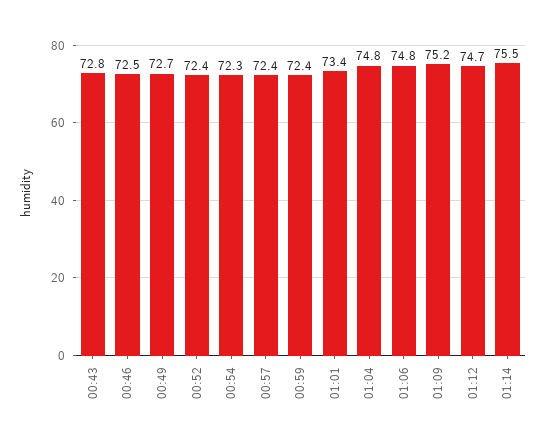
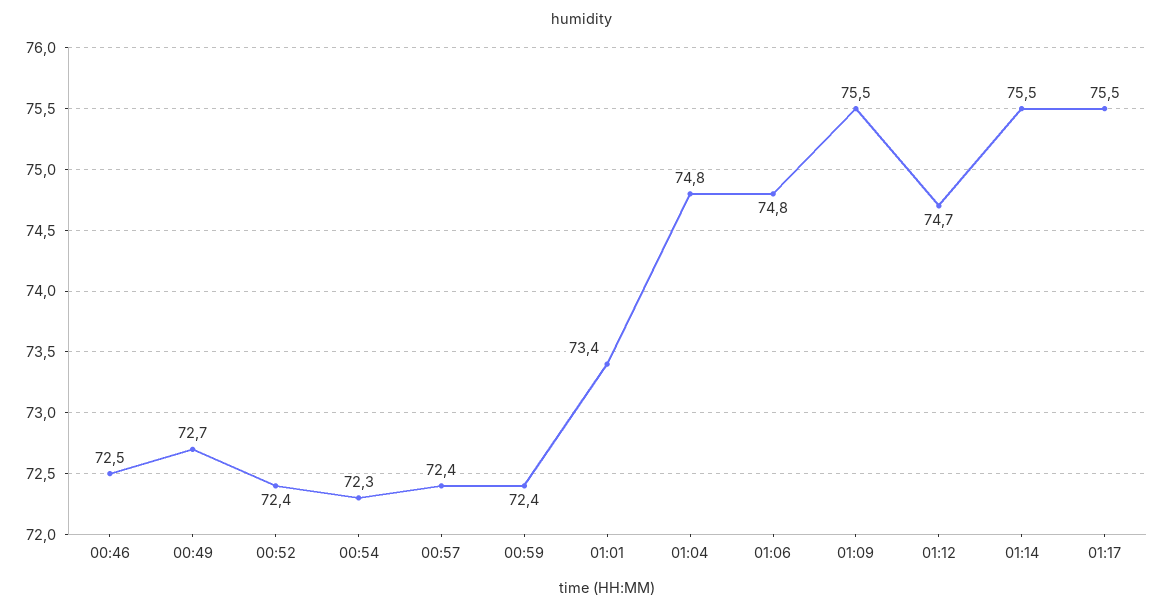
00:43: 72.8 -> none
01:09: 75.2 -> 75.5
01:17: none -> 75.5

